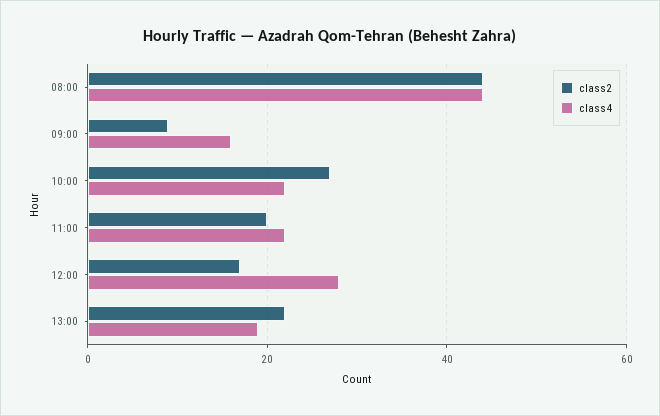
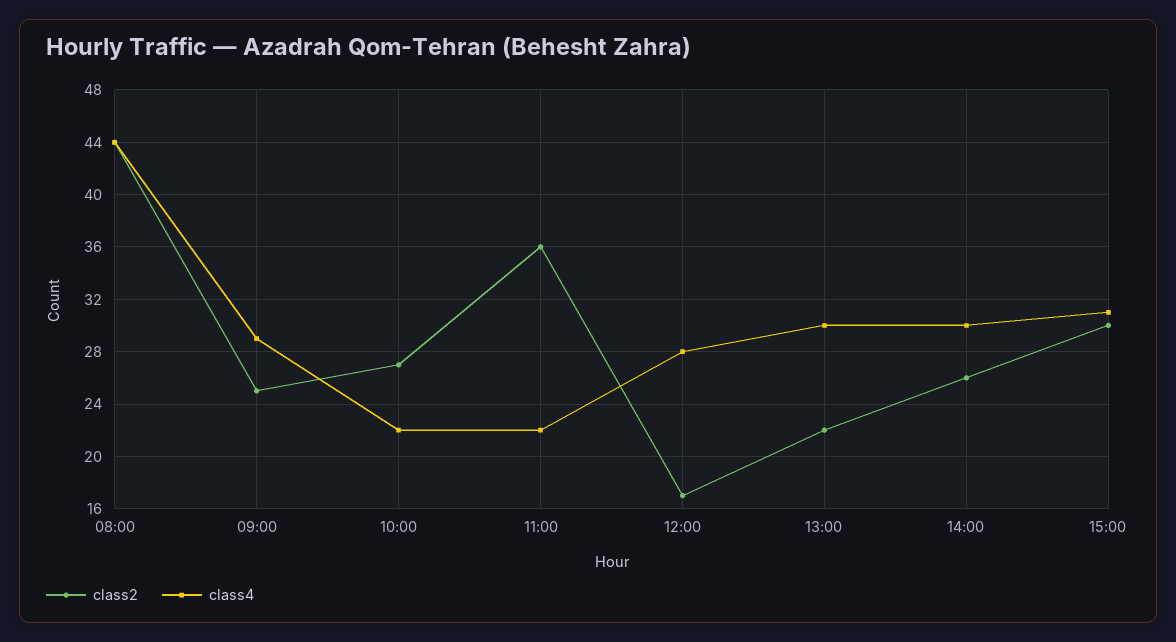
class2, 09:00: 10 -> 25
class4, 09:00: 15 -> 29
class2, 11:00: 20 -> 36
class4, 13:00: 20 -> 30
class2, 14:00: none -> 26
class4, 14:00: none -> 30
class2, 15:00: none -> 30
class4, 15:00: none -> 31

